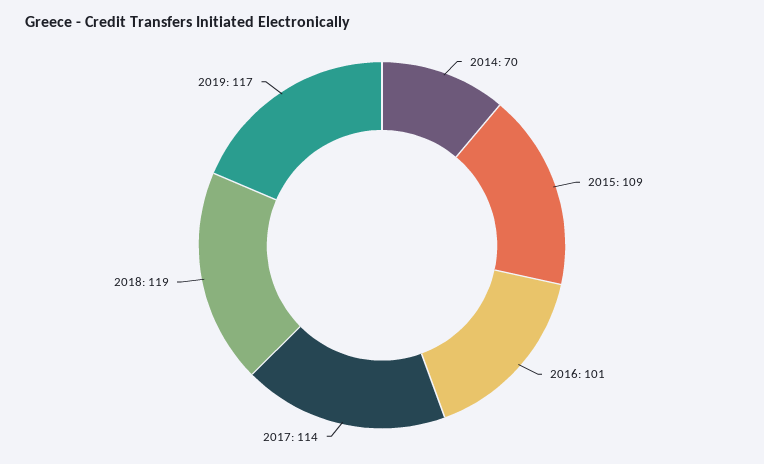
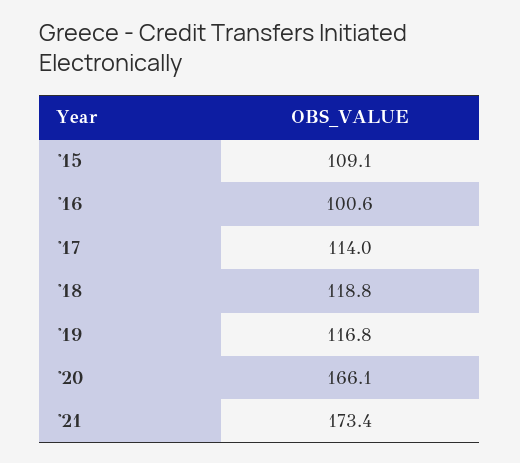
2014: 70 -> none
'20: none -> 166.1
'21: none -> 173.4

